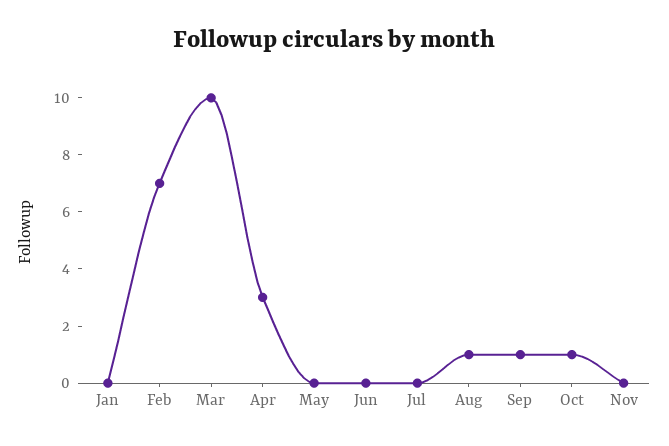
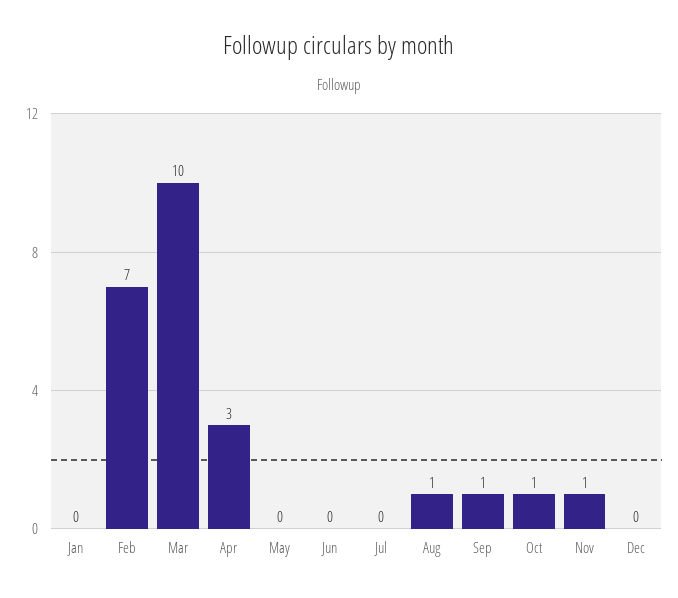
Nov: 0 -> 1
Dec: none -> 0

